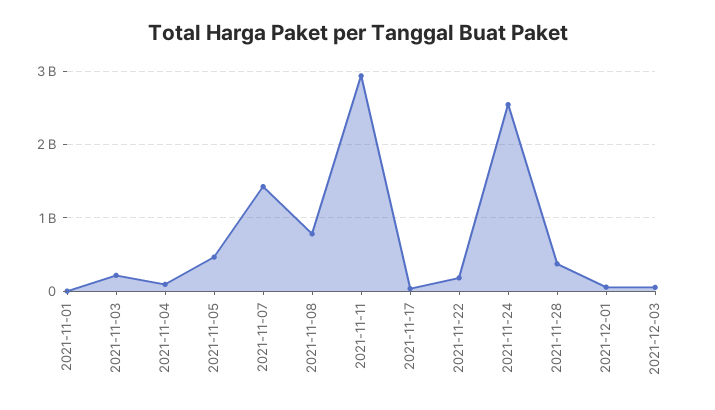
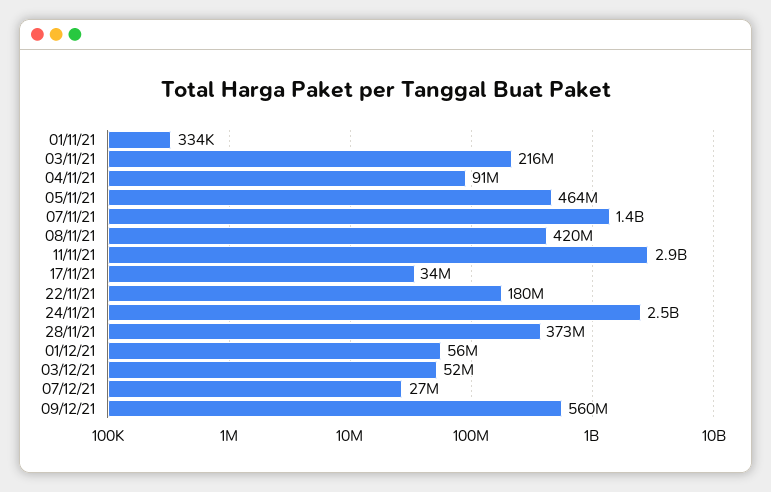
2021-11-08: 800000000 -> 420000000
07/12/21: none -> 27000000
09/12/21: none -> 560000000

